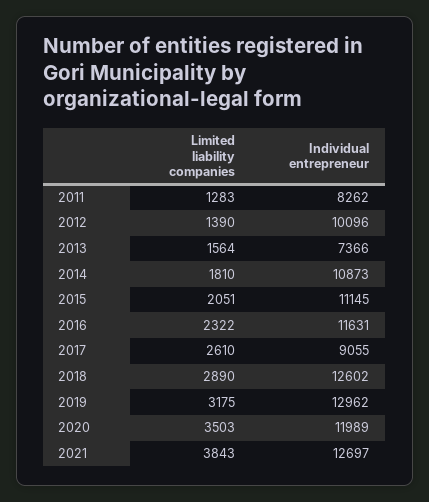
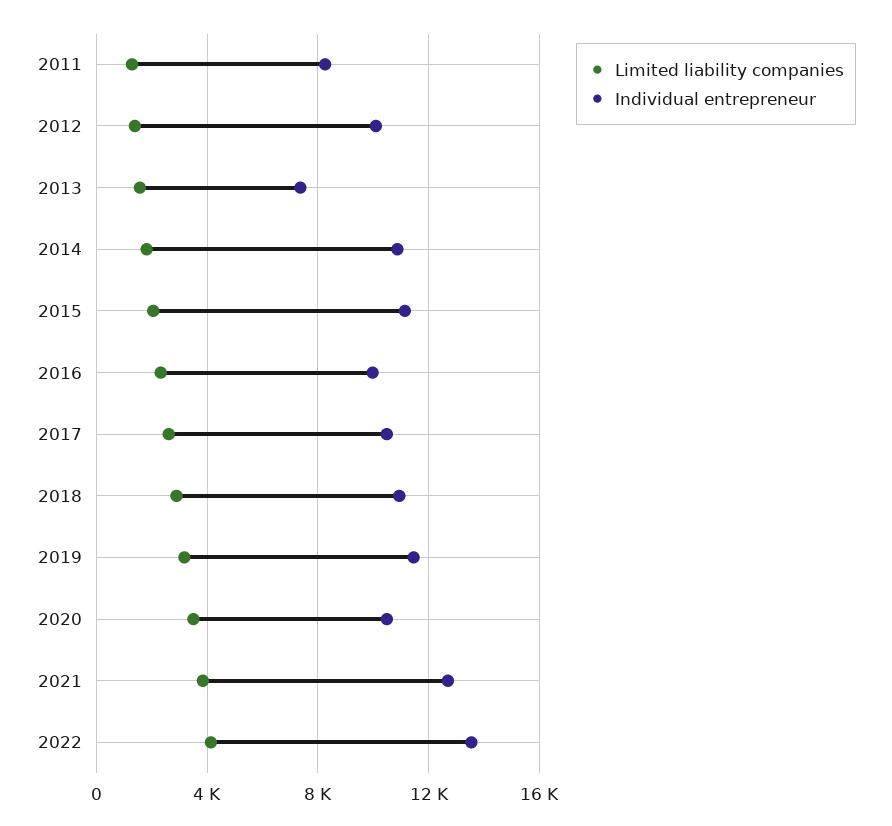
Individual entrepreneur, 2016: 11631 -> 10000
Individual entrepreneur, 2017: 9055 -> 10500
Individual entrepreneur, 2018: 12602 -> 11000
Individual entrepreneur, 2019: 12962 -> 11500
Individual entrepreneur, 2020: 11989 -> 10500
Limited liability companies, 2022: none -> 4000
Individual entrepreneur, 2022: none -> 13500

